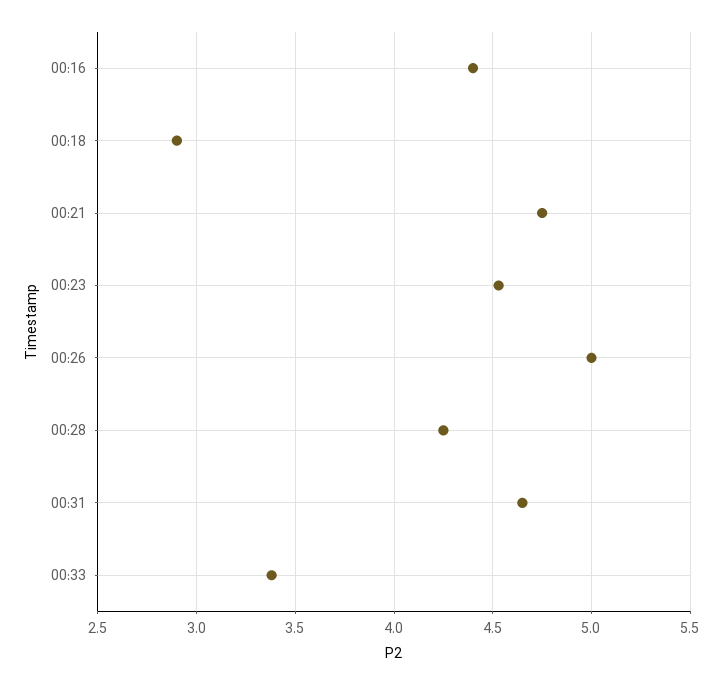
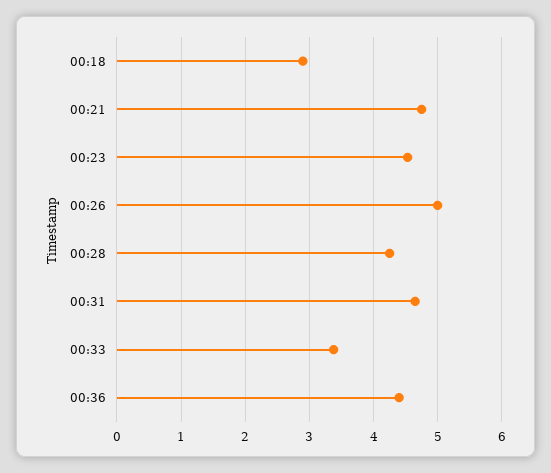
00:16: 4.4 -> none
00:36: none -> 4.4

